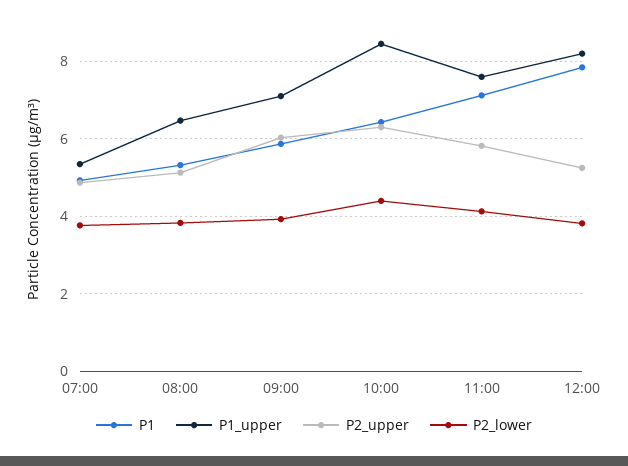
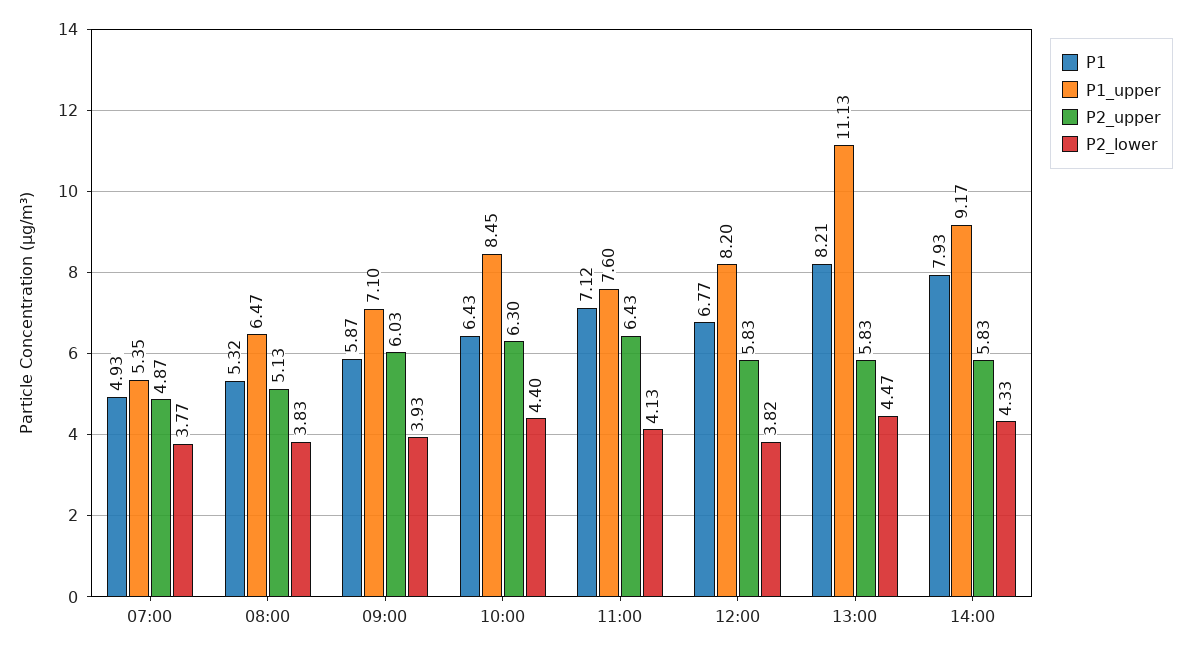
P2_upper, 11:00: 5.8 -> 6.43
P1, 12:00: 7.8 -> 6.77
P2_upper, 12:00: 5.2 -> 5.83
P1, 13:00: none -> 8.21
P1_upper, 13:00: none -> 11.13
P2_upper, 13:00: none -> 5.83
P2_lower, 13:00: none -> 4.47
P1, 14:00: none -> 7.93
P1_upper, 14:00: none -> 9.17
P2_upper, 14:00: none -> 5.83
P2_lower, 14:00: none -> 4.33

